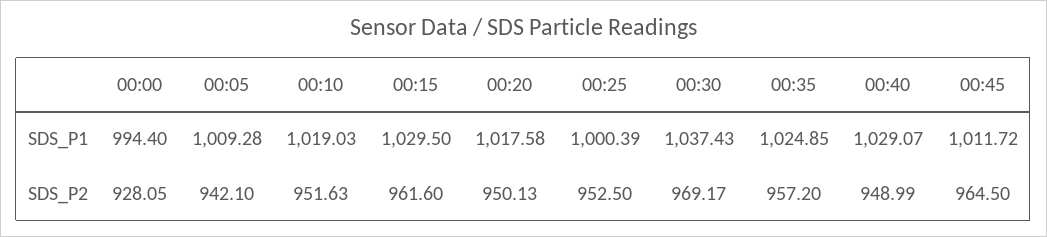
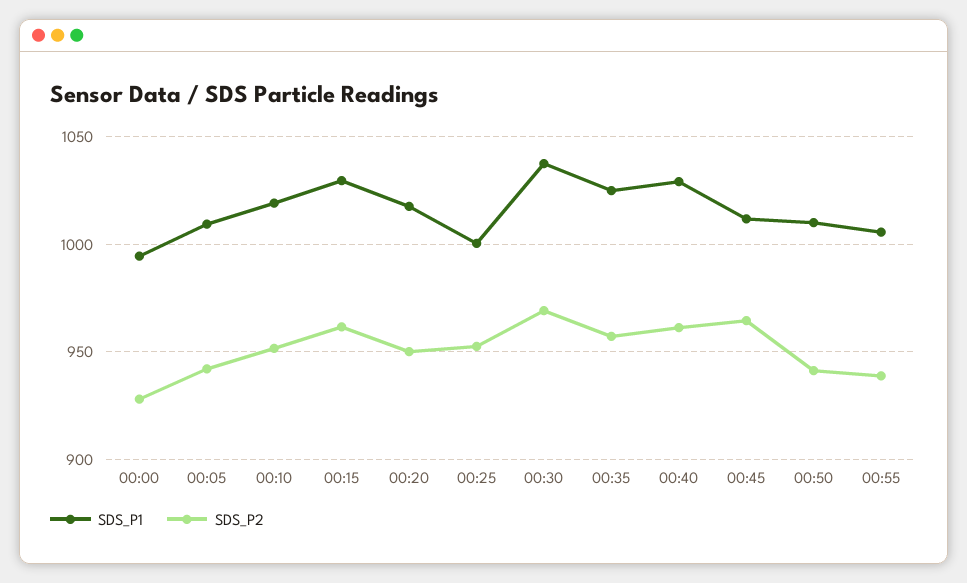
SDS_P2, 00:40: 948.99 -> 960
SDS_P1, 00:50: none -> 1010
SDS_P2, 00:50: none -> 940
SDS_P1, 00:55: none -> 1005
SDS_P2, 00:55: none -> 940

